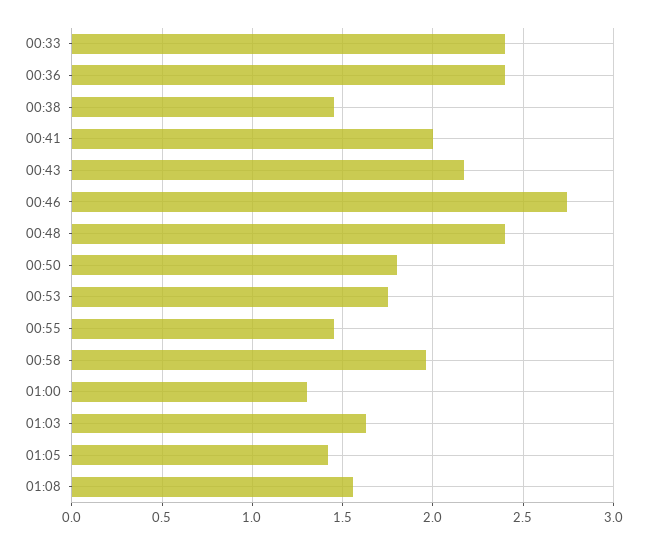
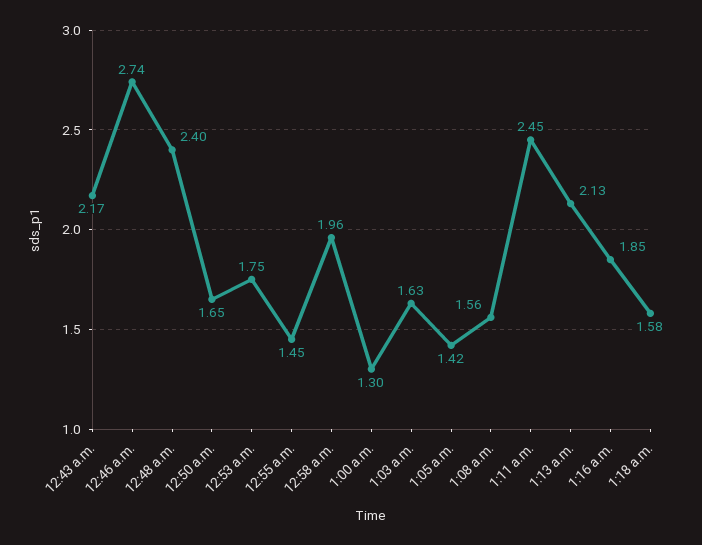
00:33: 2.4 -> none
00:36: 2.4 -> none
00:38: 1.45 -> none
00:41: 2 -> none
00:50: 1.8 -> 1.65
1:11 a.m.: none -> 2.45
1:13 a.m.: none -> 2.13
1:16 a.m.: none -> 1.85
1:18 a.m.: none -> 1.58

